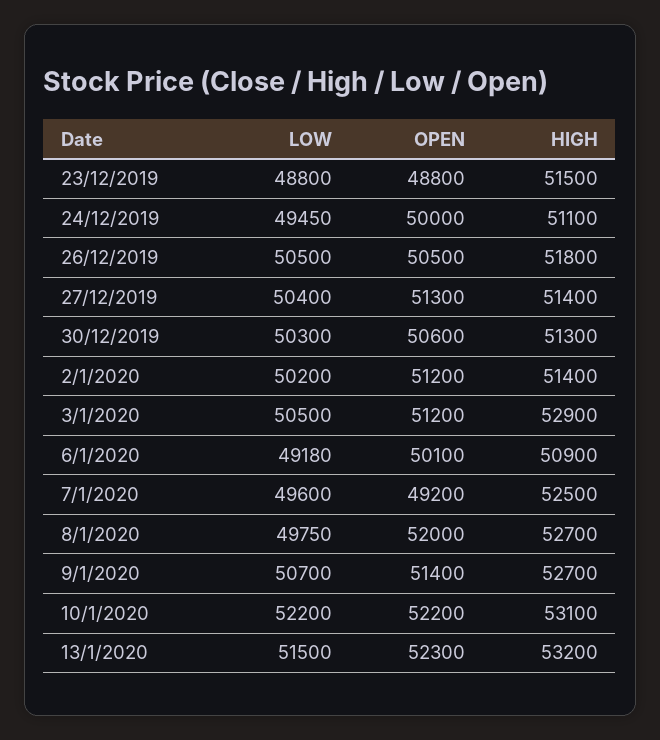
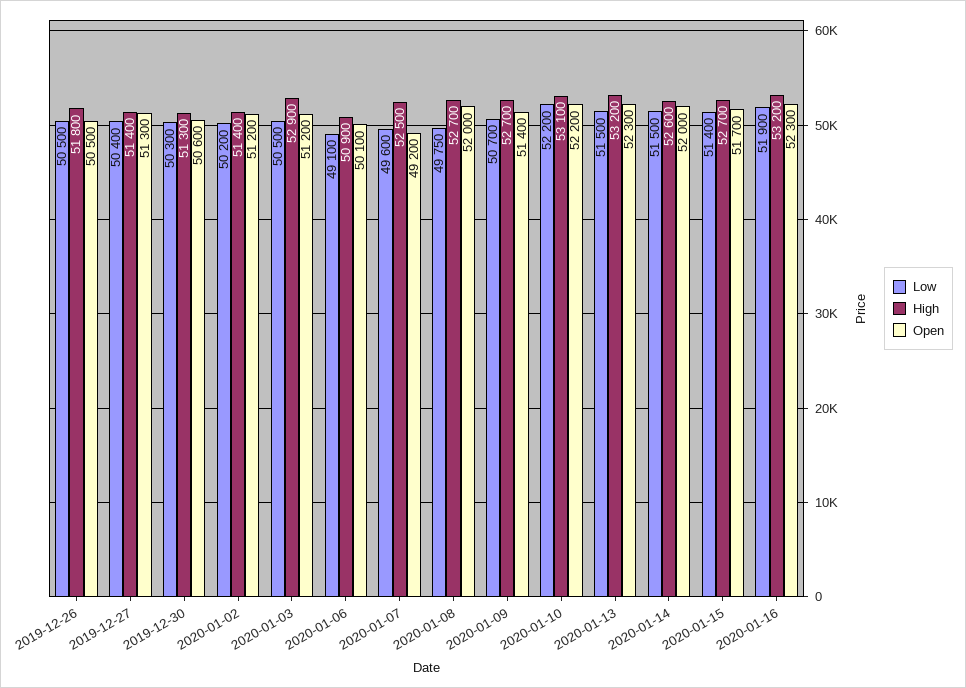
LOW, 23/12/2019: 48800 -> none
OPEN, 23/12/2019: 48800 -> none
HIGH, 23/12/2019: 51500 -> none
LOW, 24/12/2019: 49450 -> none
OPEN, 24/12/2019: 50000 -> none
HIGH, 24/12/2019: 51100 -> none
LOW, 6/1/2020: 49180 -> 49100
LOW, 2020-01-14: none -> 51500
HIGH, 2020-01-14: none -> 52600
OPEN, 2020-01-14: none -> 52000
LOW, 2020-01-15: none -> 51400
HIGH, 2020-01-15: none -> 52700
OPEN, 2020-01-15: none -> 51700
LOW, 2020-01-16: none -> 51900
HIGH, 2020-01-16: none -> 53200
OPEN, 2020-01-16: none -> 52300

